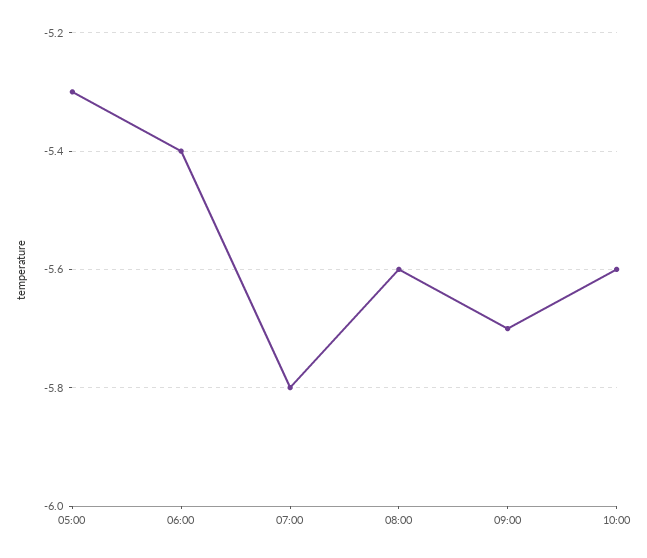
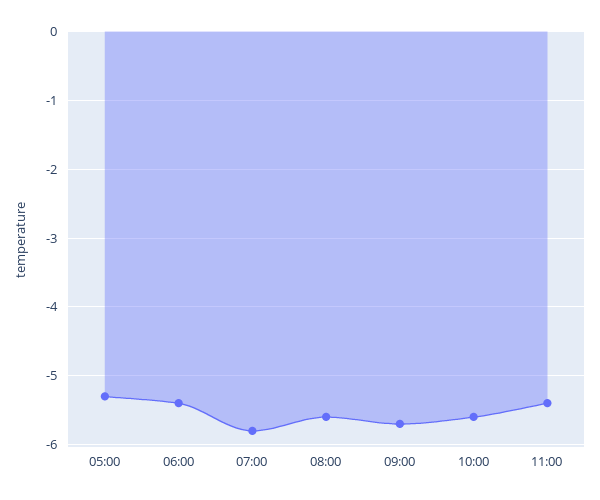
11:00: none -> -5.4

